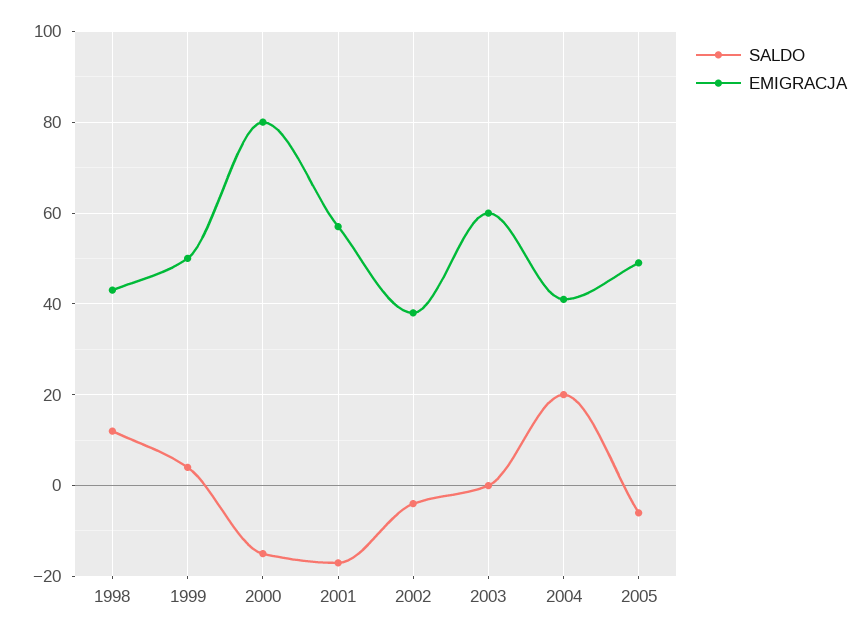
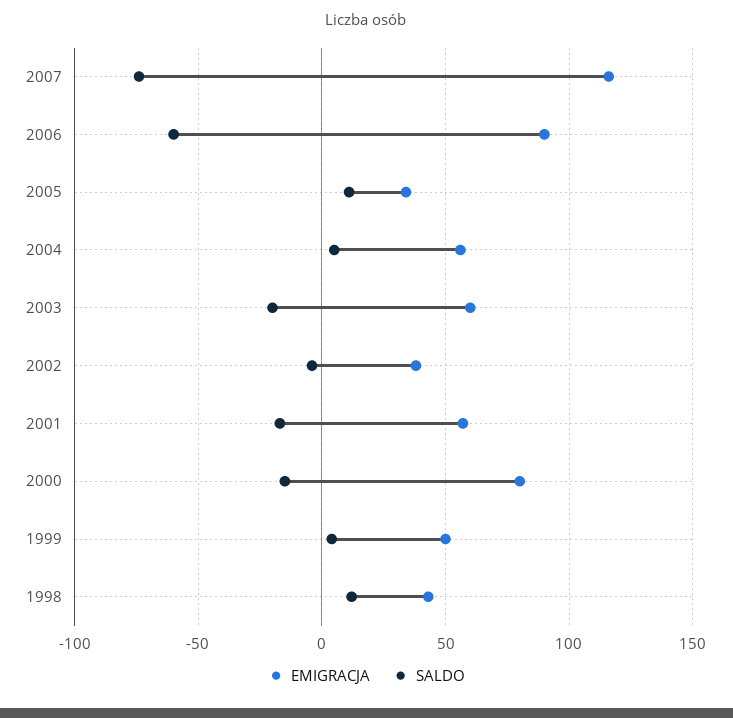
SALDO, 2003: 0 -> -20
SALDO, 2004: 20 -> 5
EMIGRACJA, 2004: 40 -> 55
SALDO, 2005: -5 -> 10
EMIGRACJA, 2005: 50 -> 35
EMIGRACJA, 2007: none -> 115
SALDO, 2007: none -> -75
EMIGRACJA, 2006: none -> 90
SALDO, 2006: none -> -60

